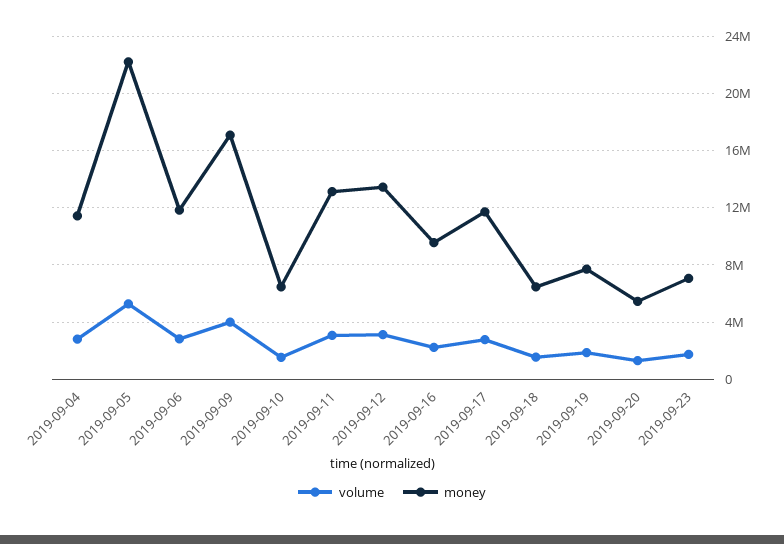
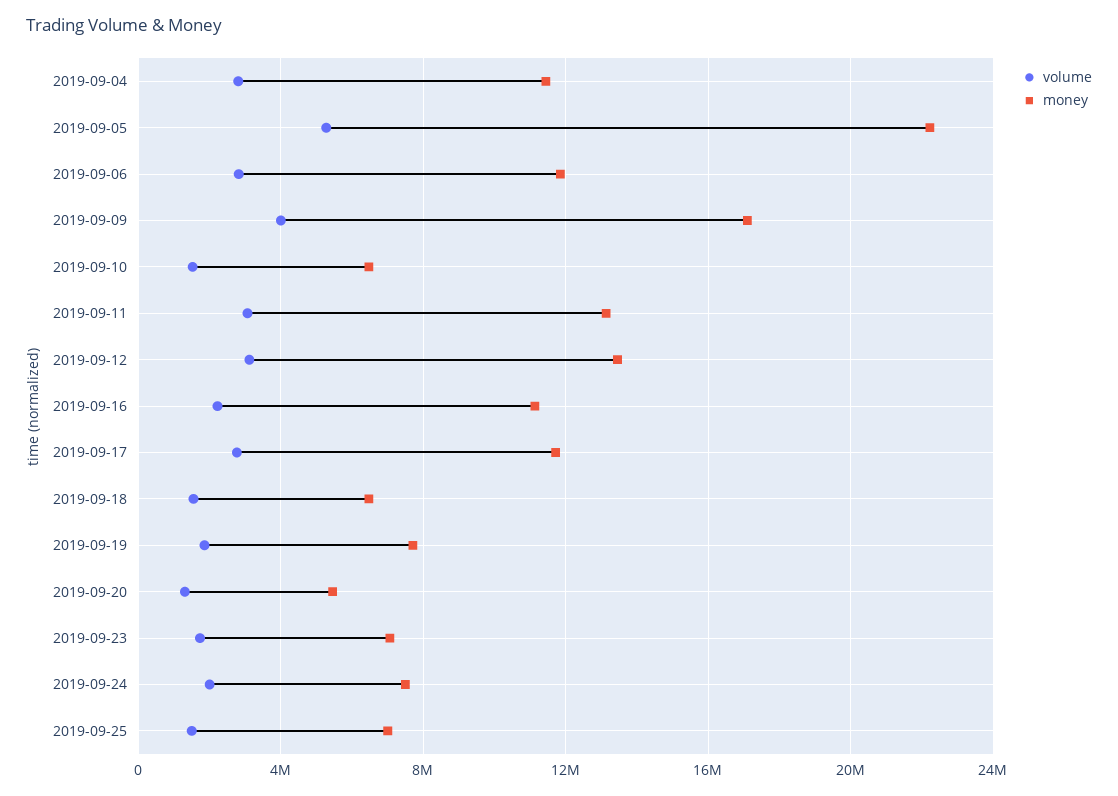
money, 2019-09-16: 9500000 -> 11000000
volume, 2019-09-24: none -> 2000000
money, 2019-09-24: none -> 7500000
volume, 2019-09-25: none -> 1500000
money, 2019-09-25: none -> 7000000

